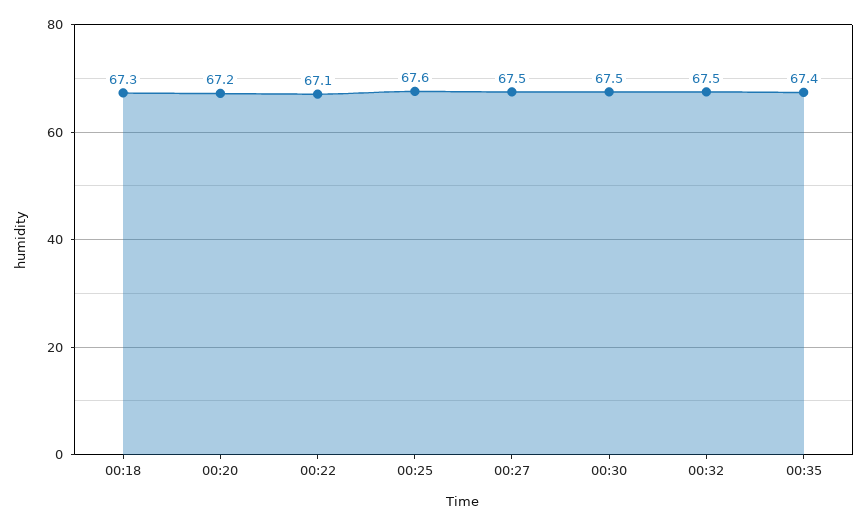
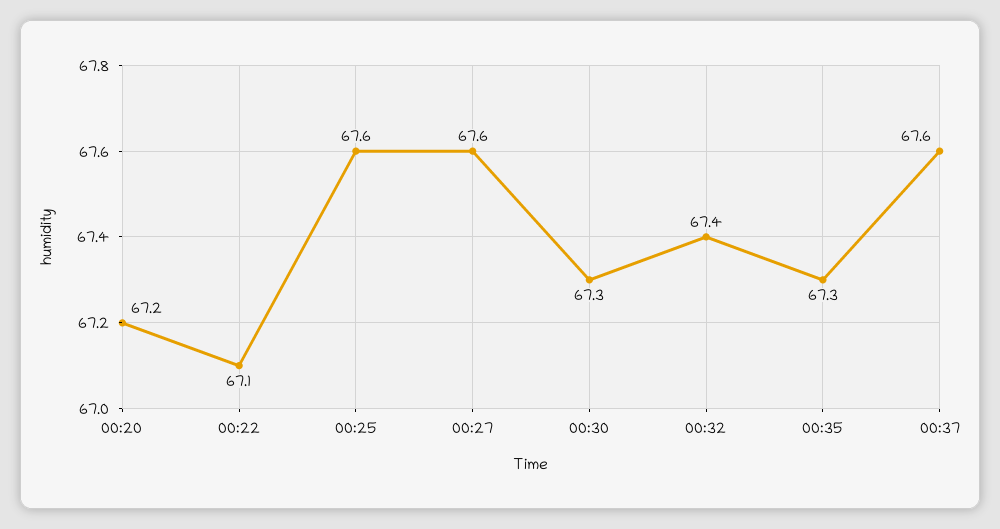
00:18: 67.3 -> none
00:27: 67.5 -> 67.6
00:30: 67.5 -> 67.3
00:32: 67.5 -> 67.4
00:35: 67.4 -> 67.3
00:37: none -> 67.6

